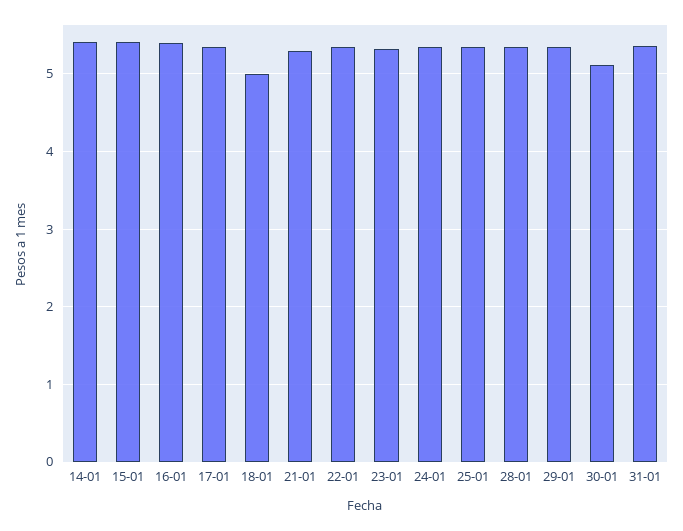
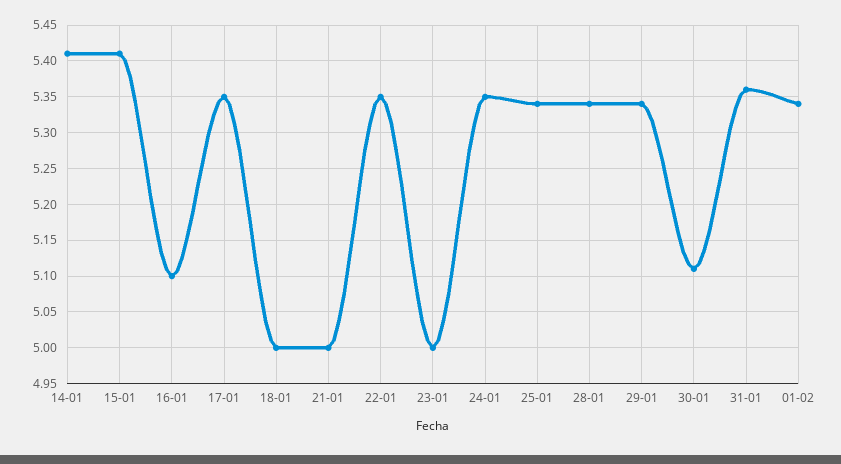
16-01: 5.4 -> 5.1
21-01: 5.3 -> 5
23-01: 5.3 -> 5
01-02: none -> 5.34

